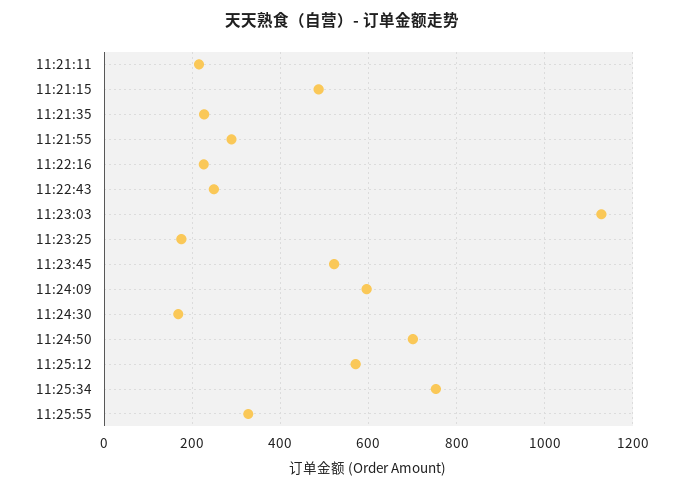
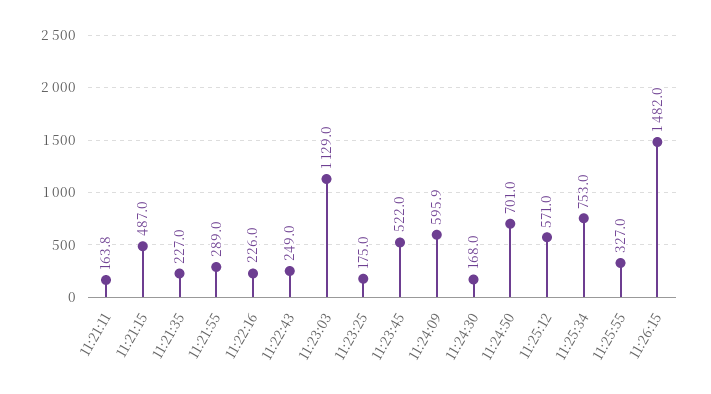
11:21:11: 220 -> 163.8
11:26:15: none -> 1482

